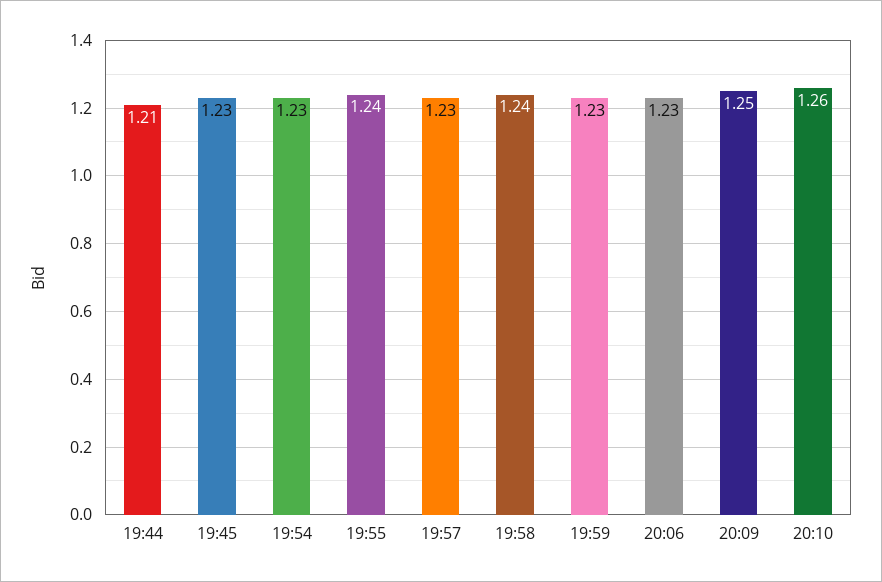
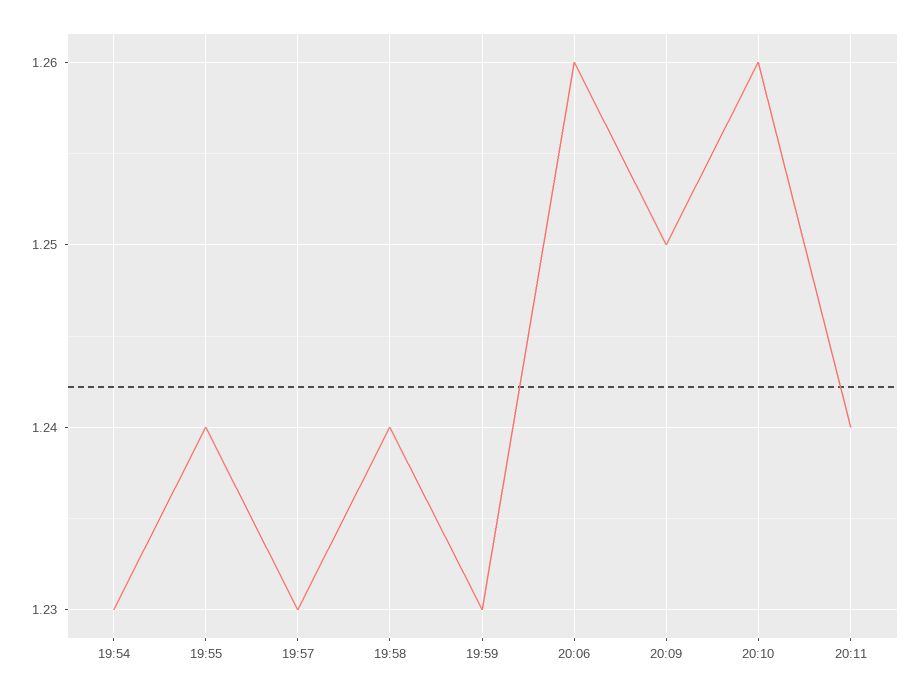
19:44: 1.21 -> none
19:45: 1.23 -> none
20:06: 1.23 -> 1.26
20:11: none -> 1.24

